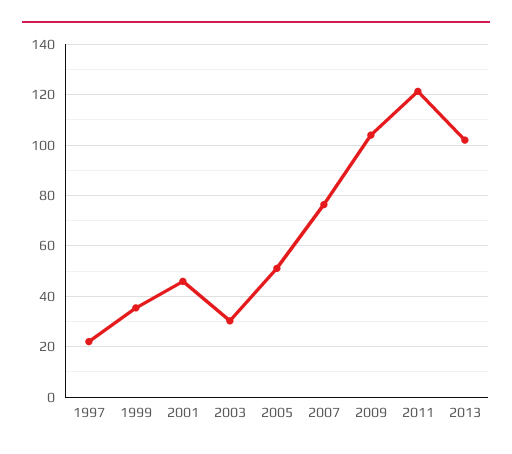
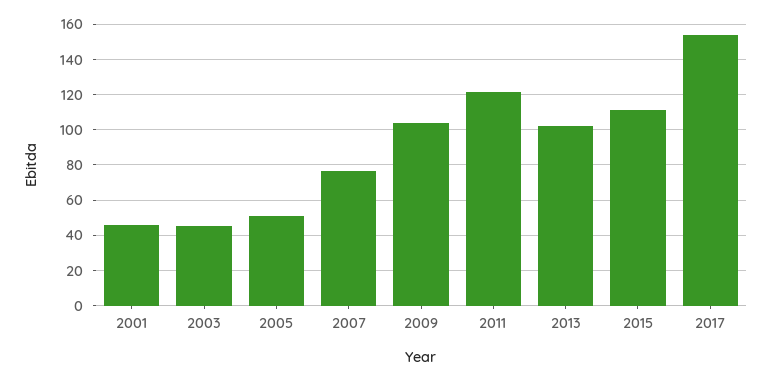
1997: 22.5 -> none
1999: 35 -> none
2003: 30 -> 45
2015: none -> 110
2017: none -> 155

